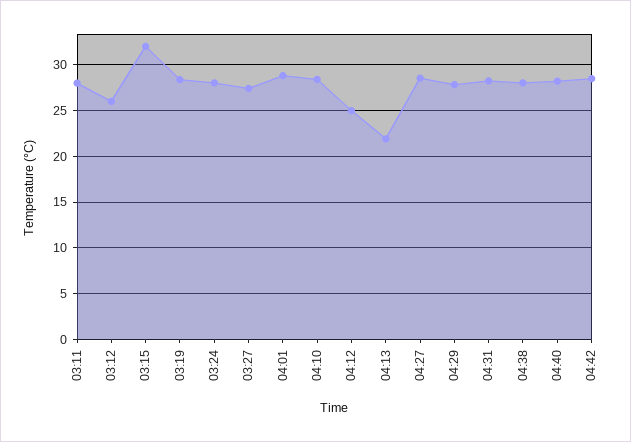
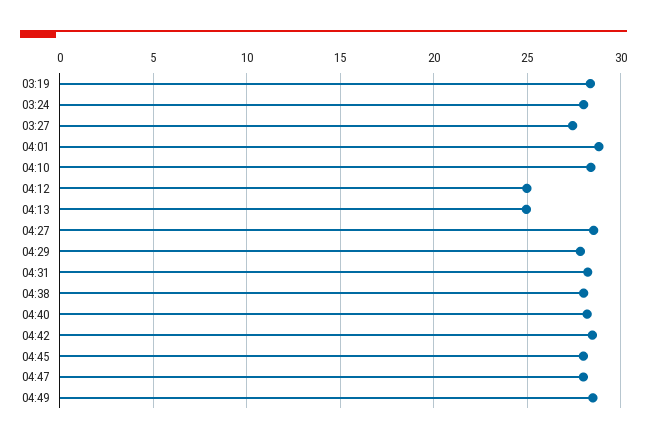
03:11: 28 -> none
03:12: 26 -> none
03:15: 32 -> none
04:13: 22 -> 25
04:45: none -> 28
04:47: none -> 28
04:49: none -> 28.5

